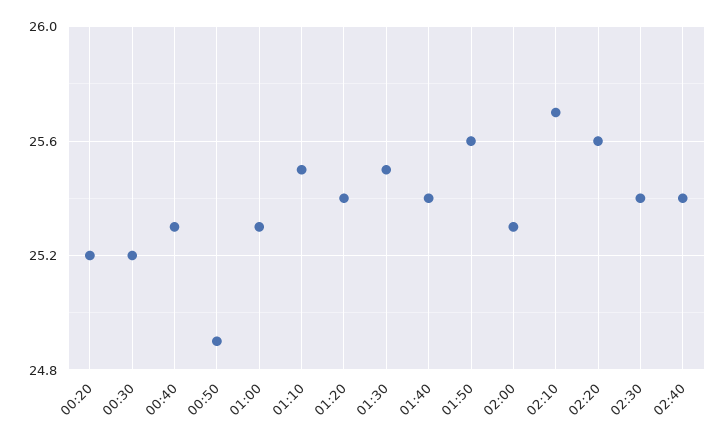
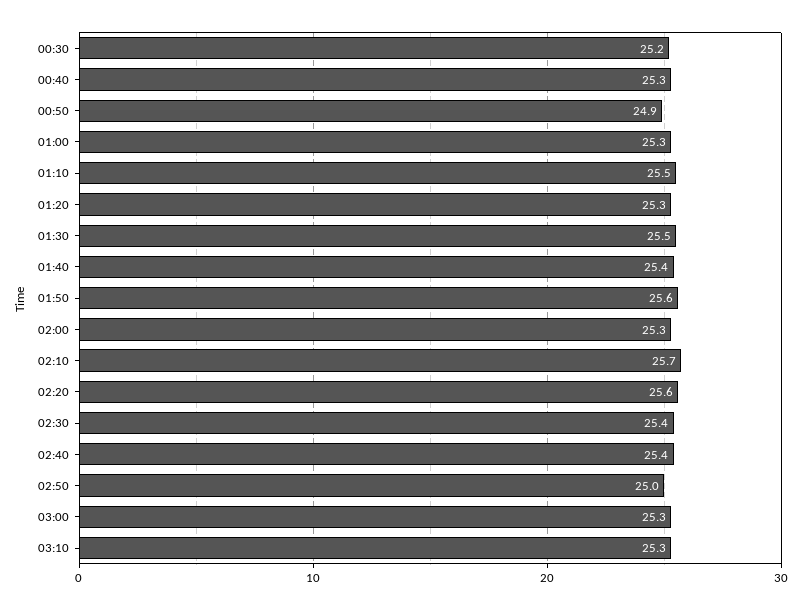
00:20: 25.2 -> none
01:20: 25.4 -> 25.3
02:50: none -> 25
03:00: none -> 25.3
03:10: none -> 25.3

